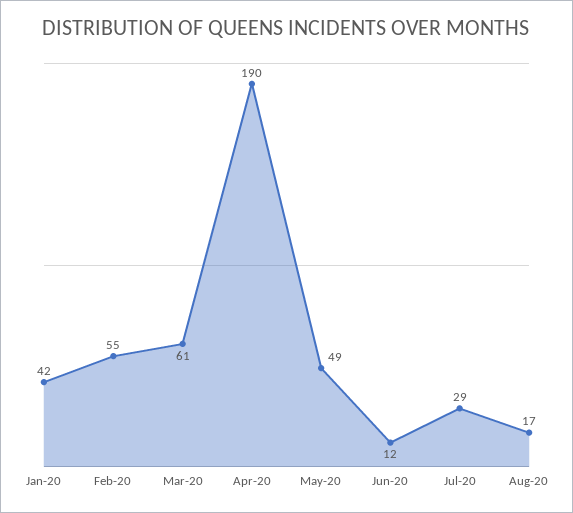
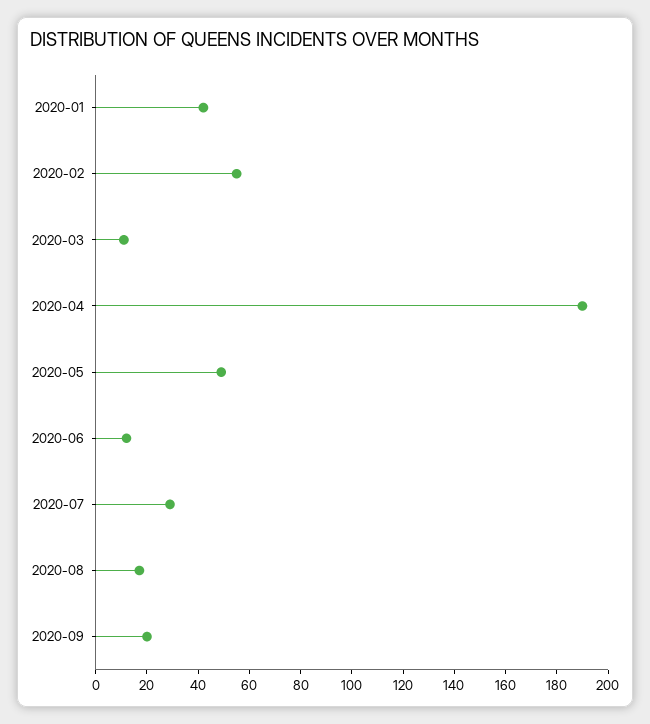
Mar-20: 61 -> 10
2020-09: none -> 20

